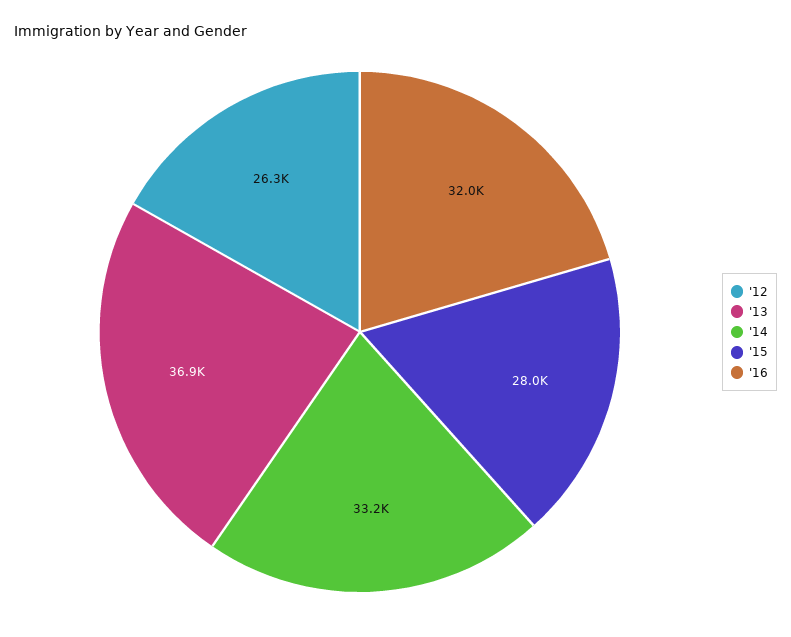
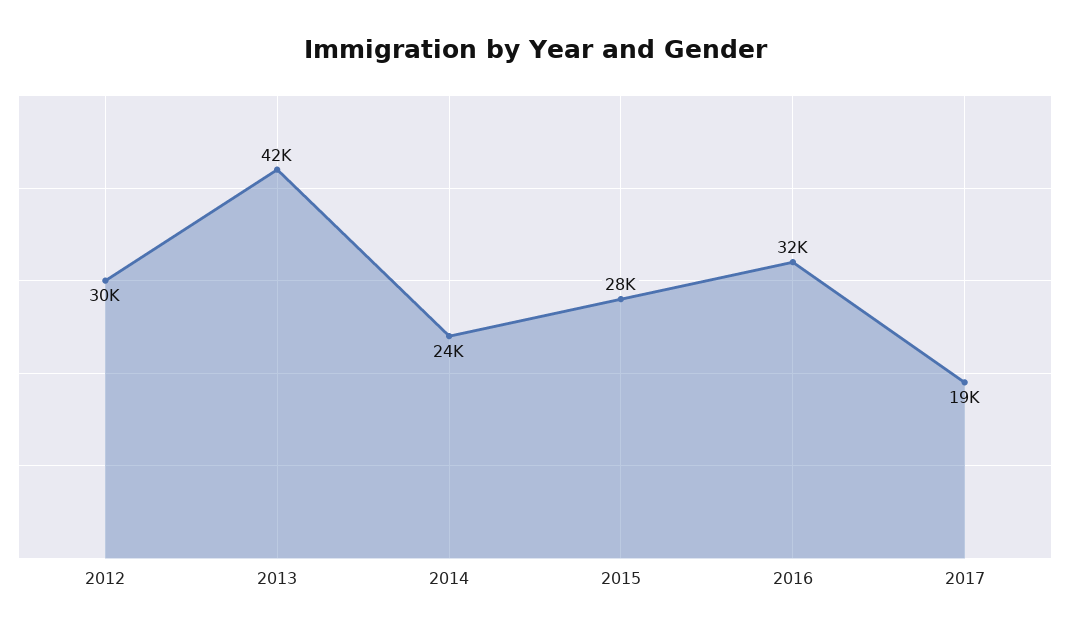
'12: 26300 -> 30000
'13: 36900 -> 42000
'14: 33200 -> 24000
2017: none -> 19000

